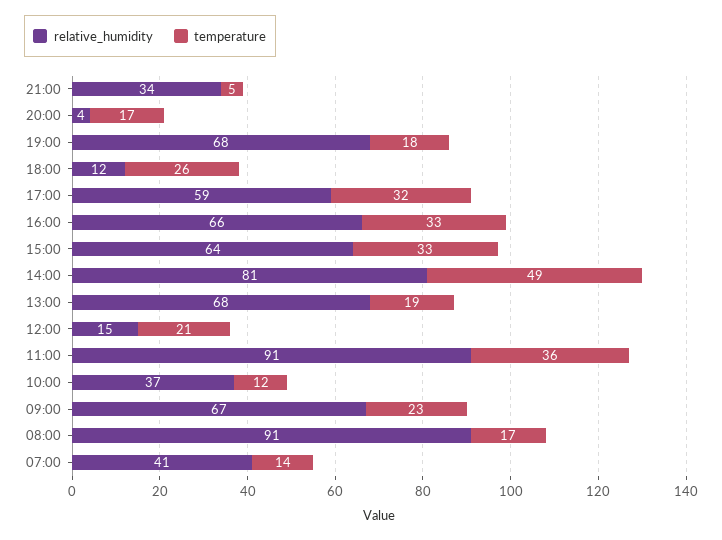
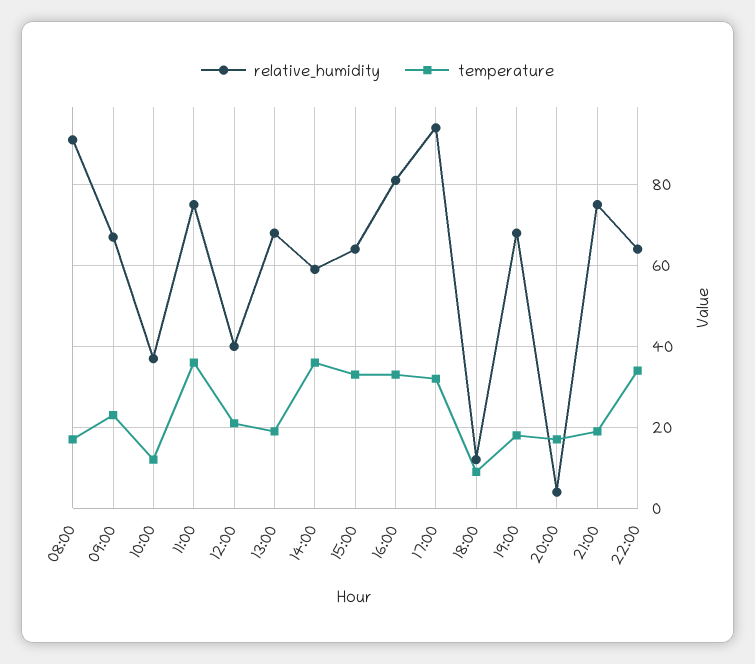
relative_humidity, 21:00: 34 -> 75
temperature, 21:00: 5 -> 20
temperature, 18:00: 26 -> 10
relative_humidity, 17:00: 59 -> 95
relative_humidity, 16:00: 66 -> 80
relative_humidity, 14:00: 81 -> 60
temperature, 14:00: 49 -> 35
relative_humidity, 12:00: 15 -> 40
relative_humidity, 11:00: 91 -> 75
relative_humidity, 07:00: 41 -> none
temperature, 07:00: 14 -> none
relative_humidity, 22:00: none -> 65
temperature, 22:00: none -> 35

